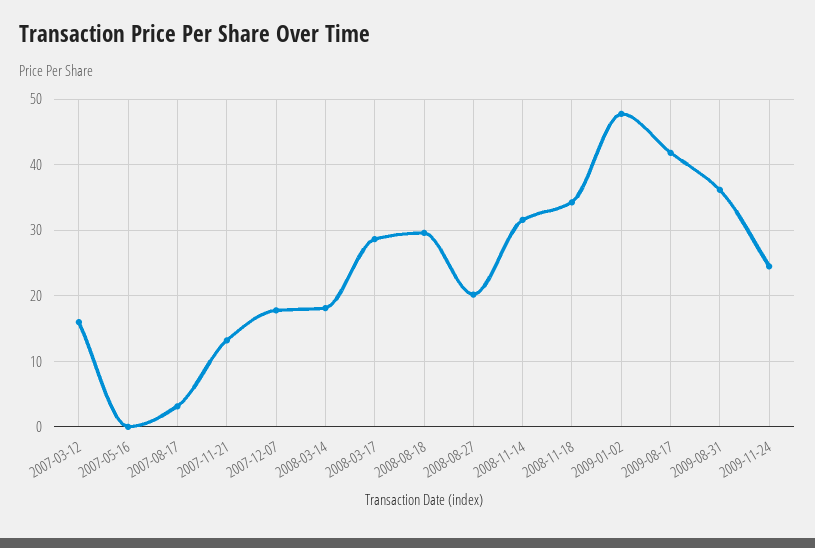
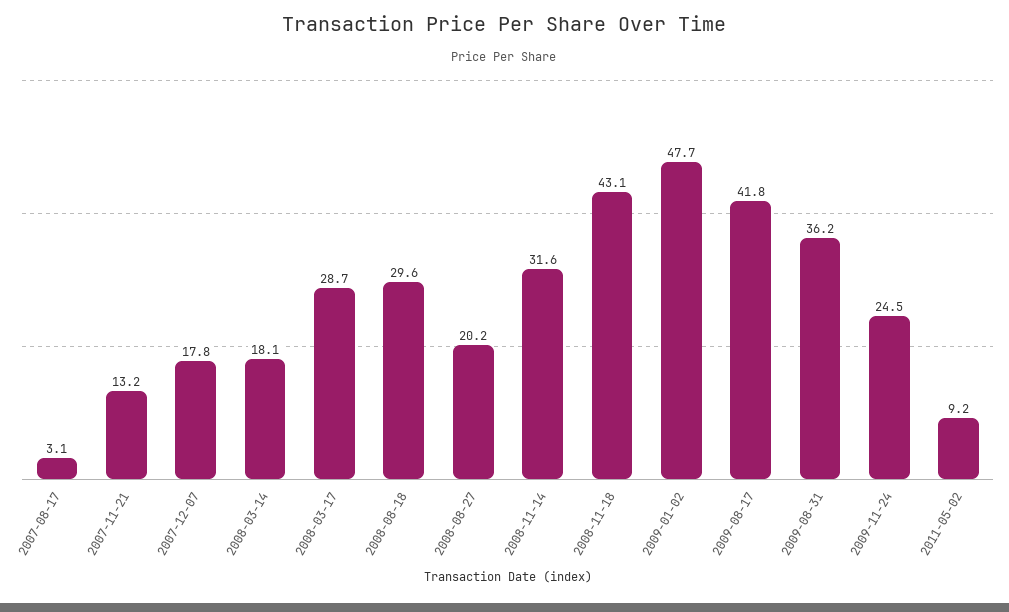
2007-03-12: 16 -> none
2007-05-16: 0 -> none
2008-11-18: 34 -> 43.1
2011-05-02: none -> 9.2

